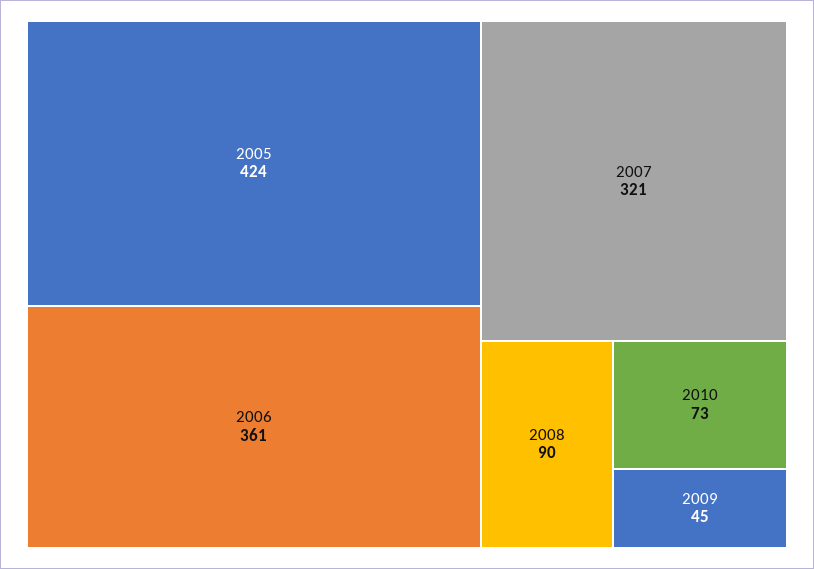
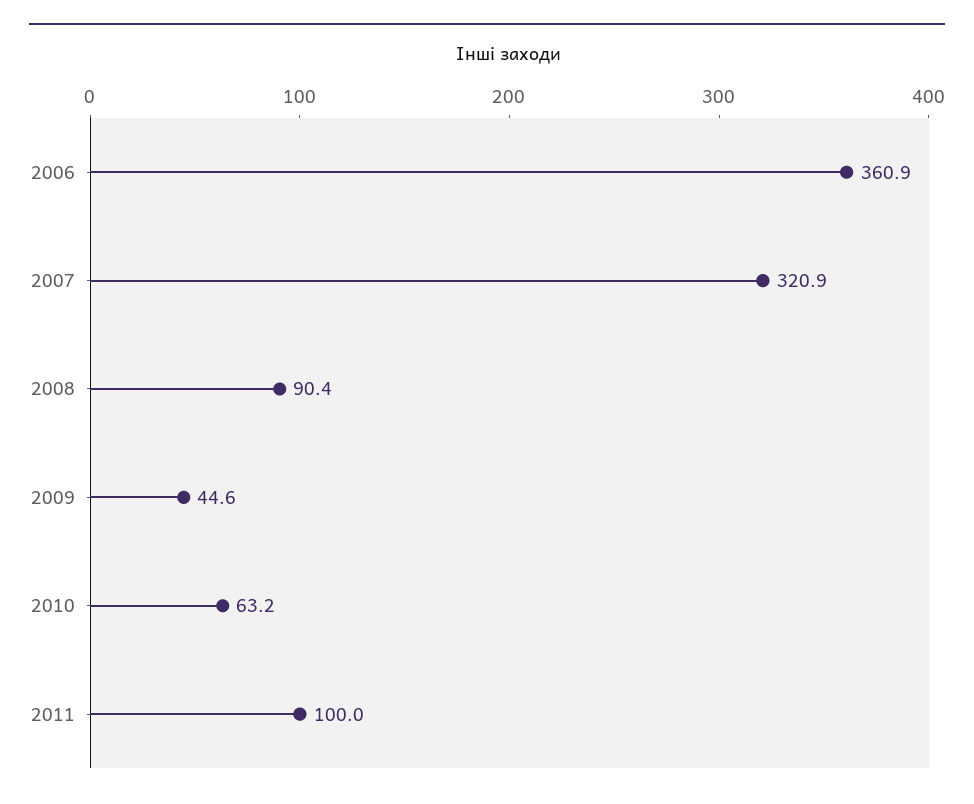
2005: 424 -> none
2010: 73 -> 63.2
2011: none -> 100

